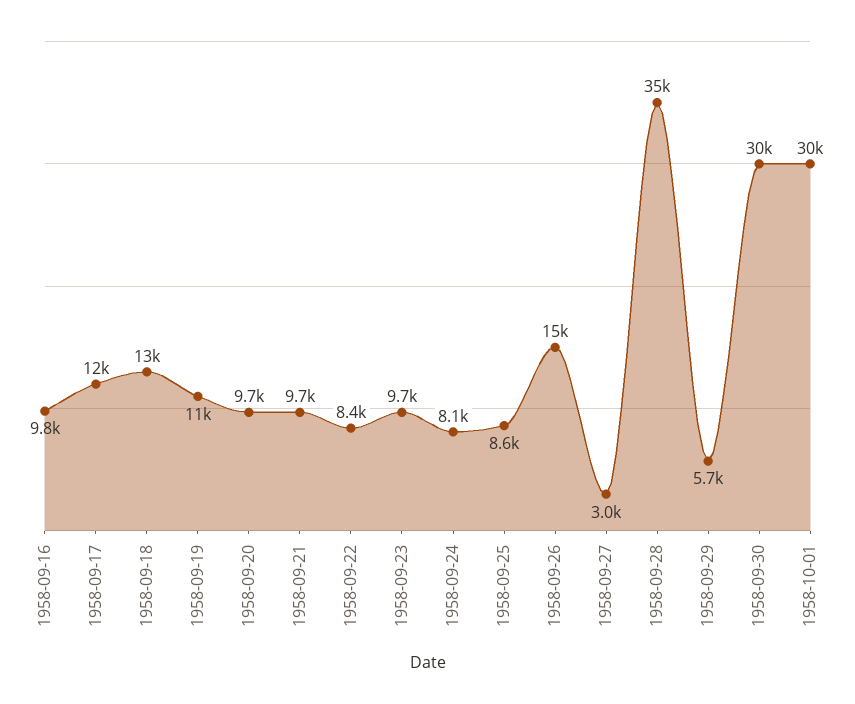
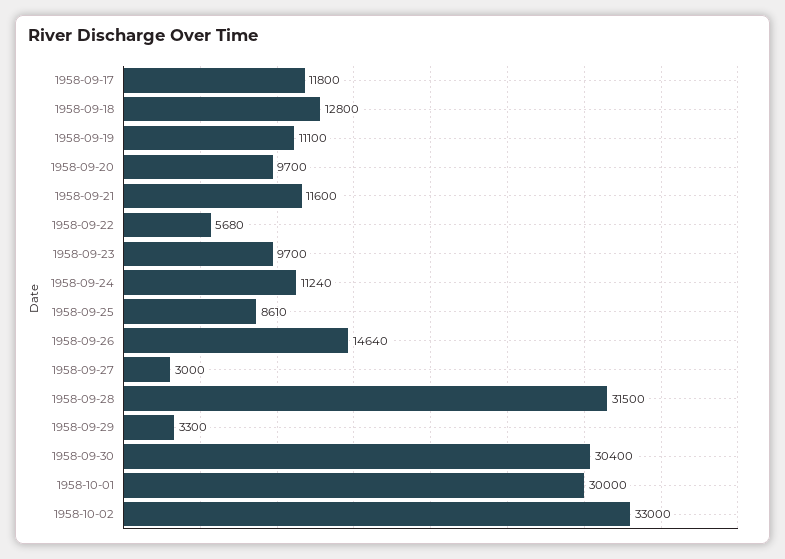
1958-09-16: 9800 -> none
1958-09-21: 9700 -> 11600
1958-09-22: 8400 -> 5680
1958-09-24: 8100 -> 11240
1958-09-28: 35000 -> 31500
1958-09-29: 5700 -> 3300
1958-10-02: none -> 33000

